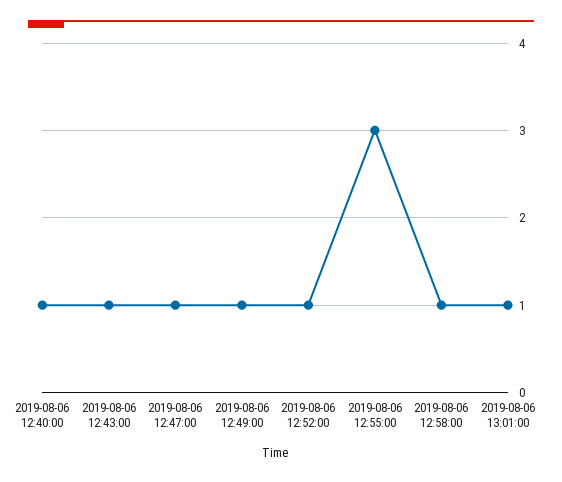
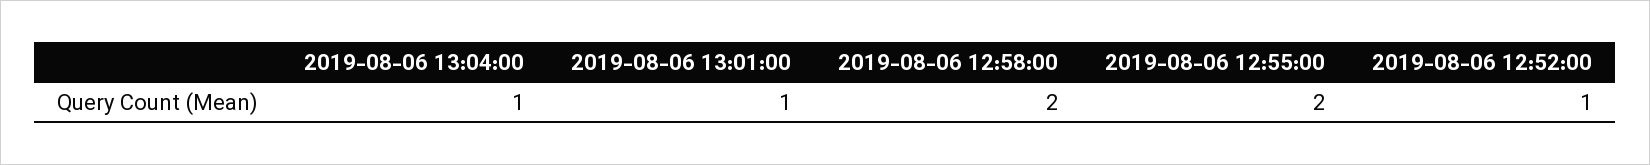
2019-08-06 12:40:00: 1 -> none
2019-08-06 12:43:00: 1 -> none
2019-08-06 12:47:00: 1 -> none
2019-08-06 12:49:00: 1 -> none
2019-08-06 12:55:00: 3 -> 2
2019-08-06 12:58:00: 1 -> 2
2019-08-06 13:04:00: none -> 1

